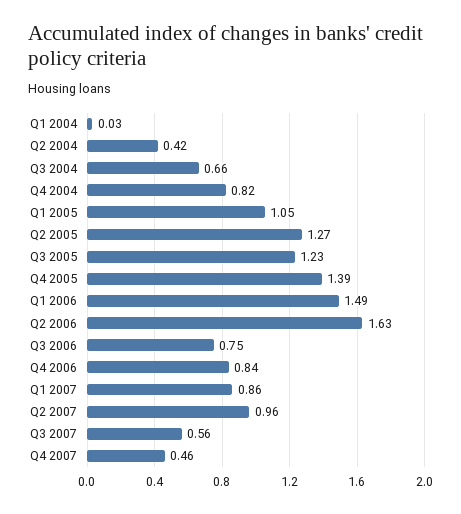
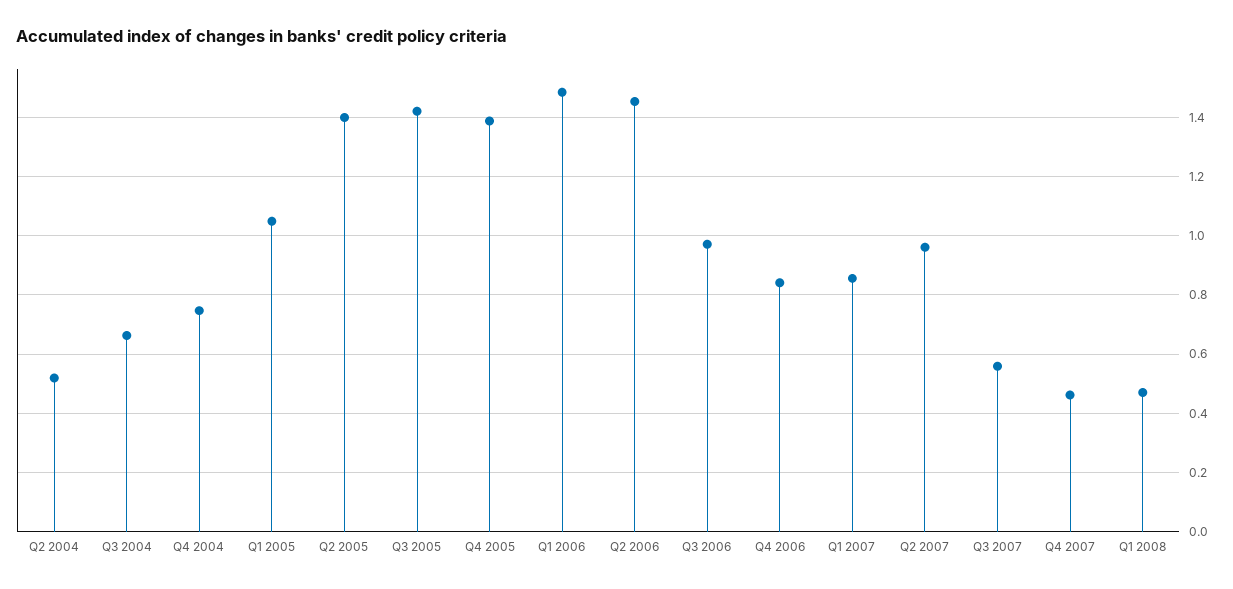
Q1 2004: 0.03 -> none
Q2 2004: 0.42 -> 0.525
Q4 2004: 0.82 -> 0.75
Q2 2005: 1.27 -> 1.4
Q3 2005: 1.23 -> 1.425
Q2 2006: 1.63 -> 1.45
Q3 2006: 0.75 -> 0.975
Q1 2008: none -> 0.475

